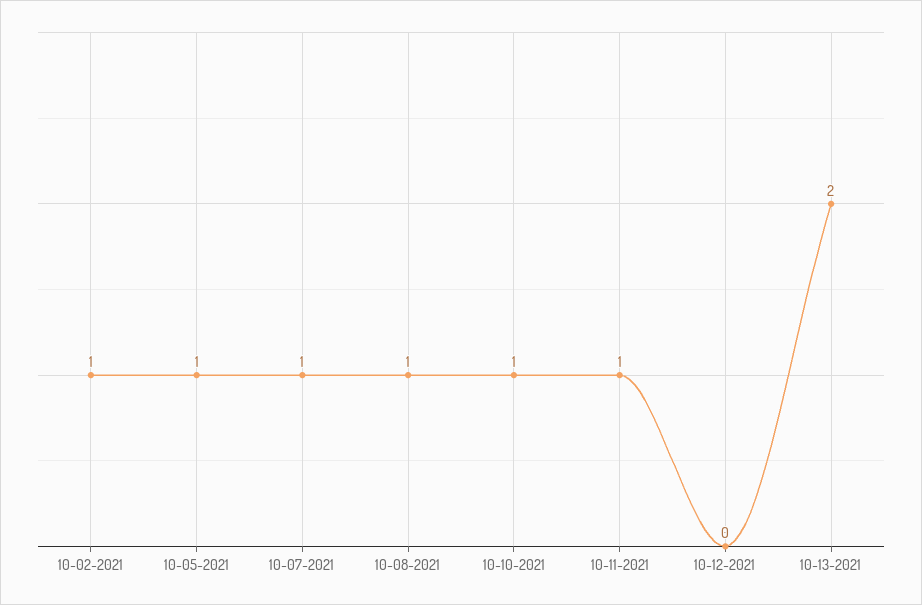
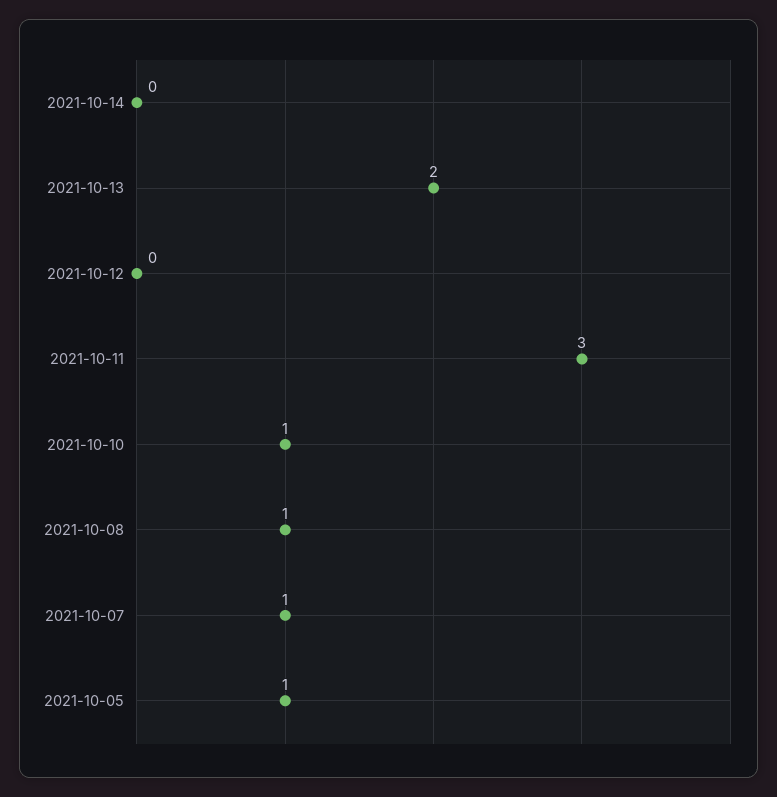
10-02-2021: 1 -> none
10-11-2021: 1 -> 3
2021-10-14: none -> 0

